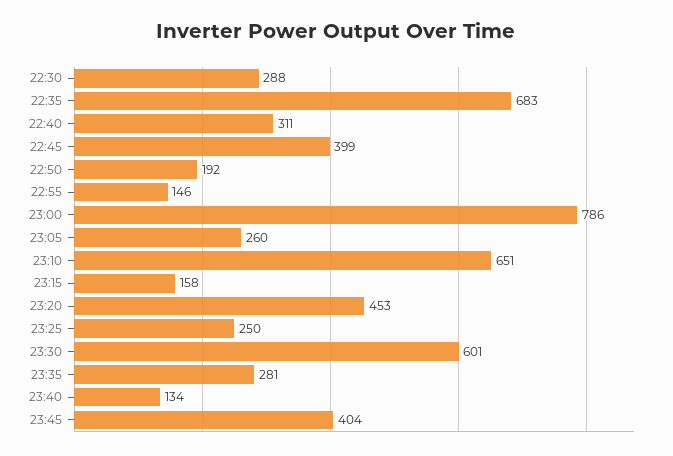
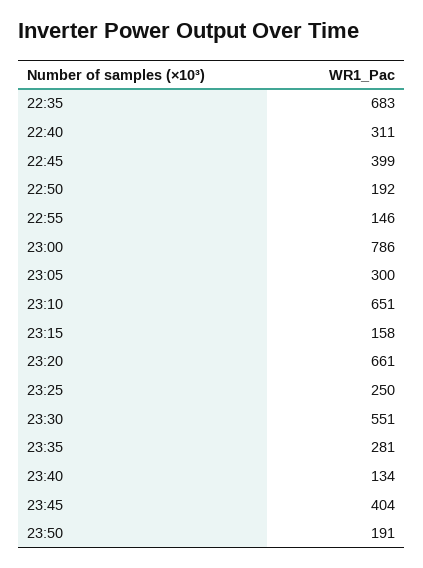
22:30: 288 -> none
23:05: 260 -> 300
23:20: 453 -> 661
23:30: 601 -> 551
23:50: none -> 191

